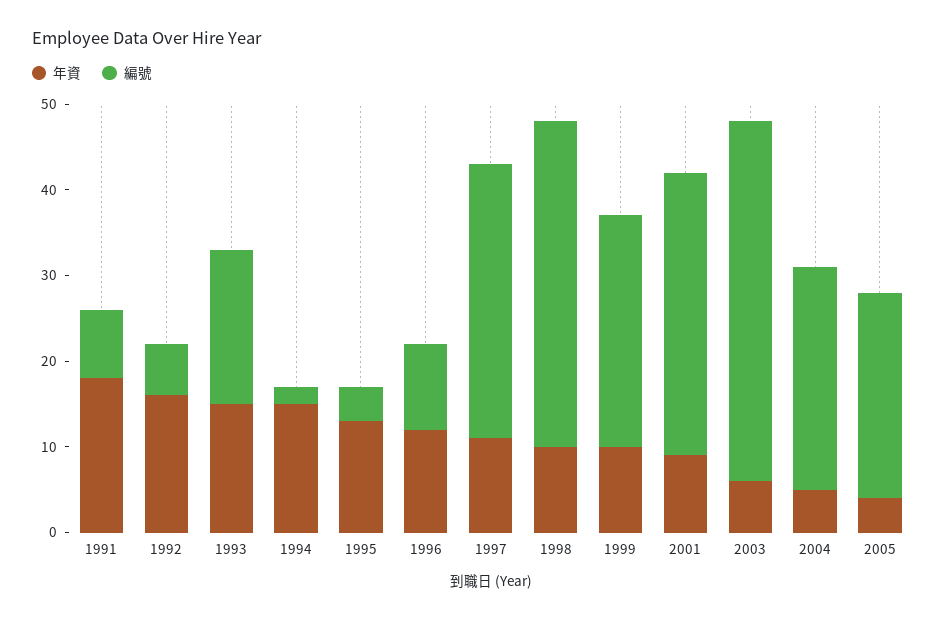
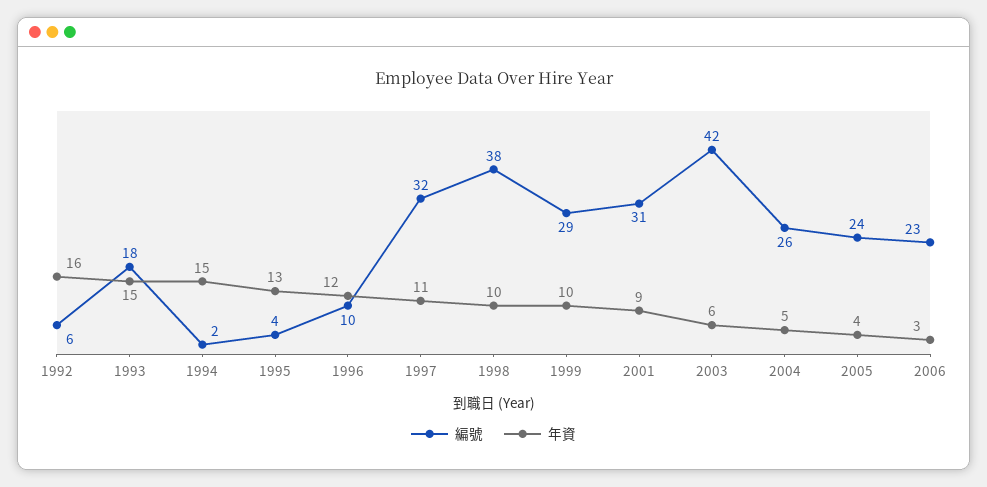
年資, 1991: 18 -> none
編號, 1991: 8 -> none
編號, 1999: 27 -> 29
編號, 2001: 33 -> 31
編號, 2006: none -> 23
年資, 2006: none -> 3

